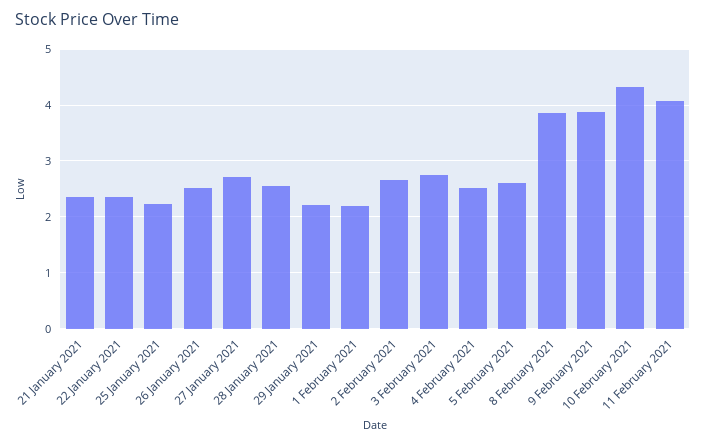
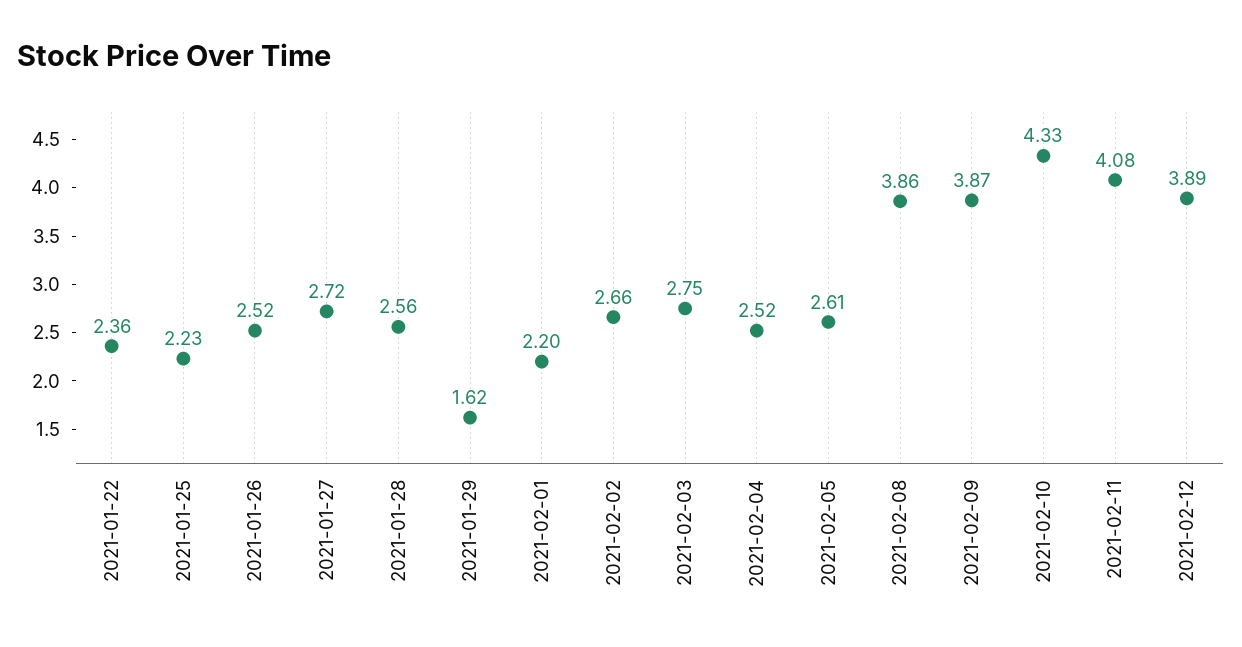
21 January 2021: 2.4 -> none
29 January 2021: 2.2 -> 1.62
2021-02-12: none -> 3.89

